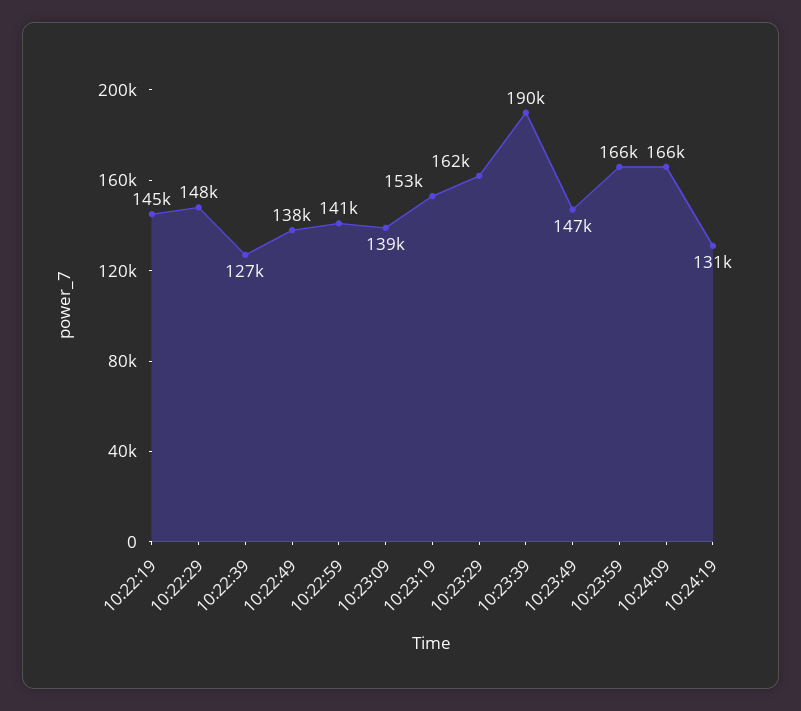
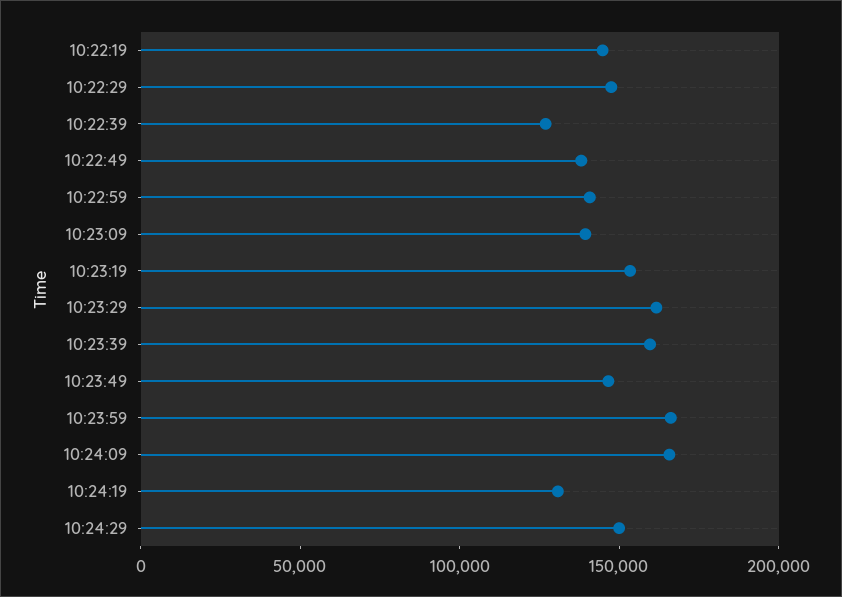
10:23:39: 190000 -> 160000
10:24:29: none -> 150000

